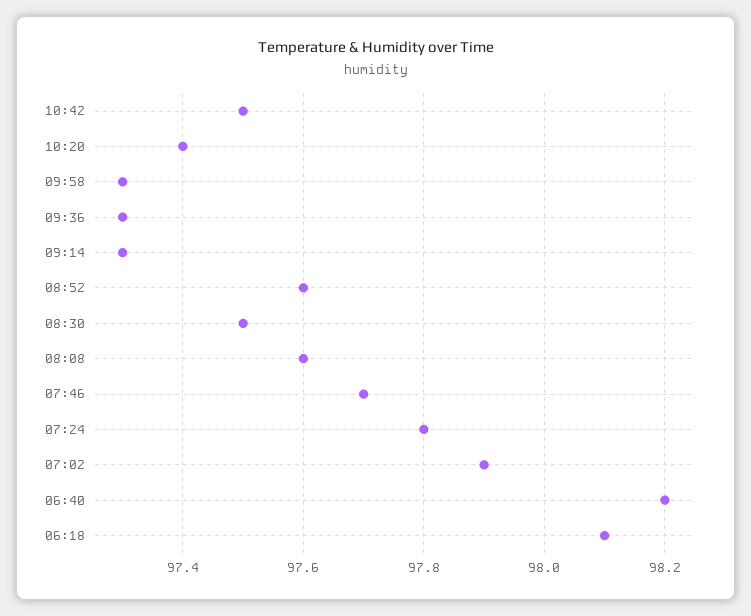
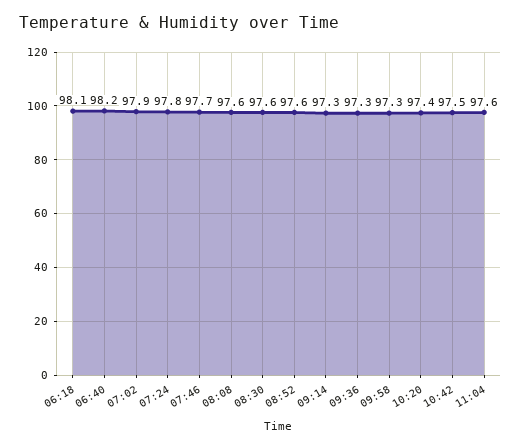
08:30: 97.5 -> 97.6
11:04: none -> 97.6

